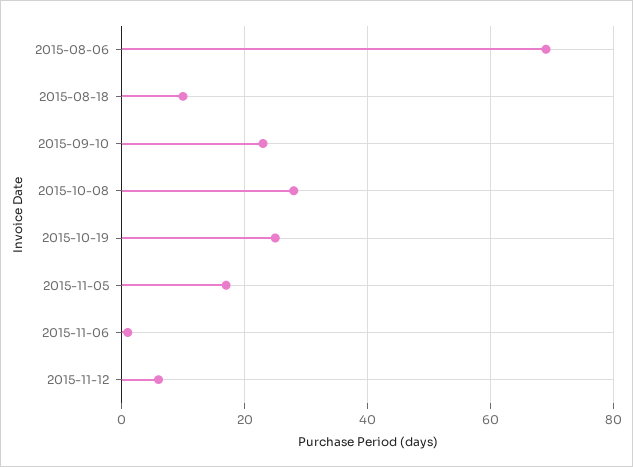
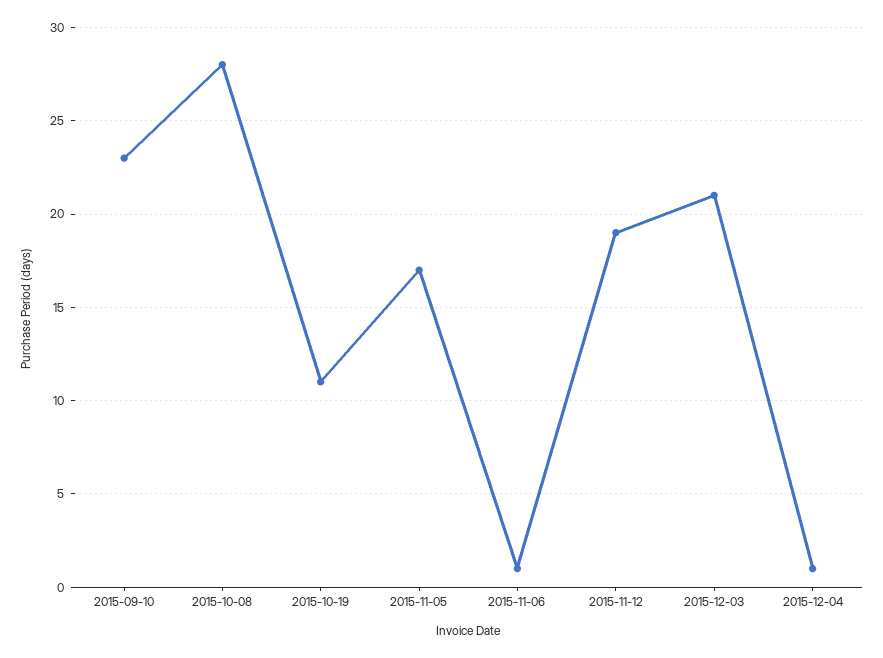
2015-08-06: 70 -> none
2015-08-18: 10 -> none
2015-10-19: 25 -> 11
2015-11-12: 5 -> 19
2015-12-03: none -> 21
2015-12-04: none -> 1

